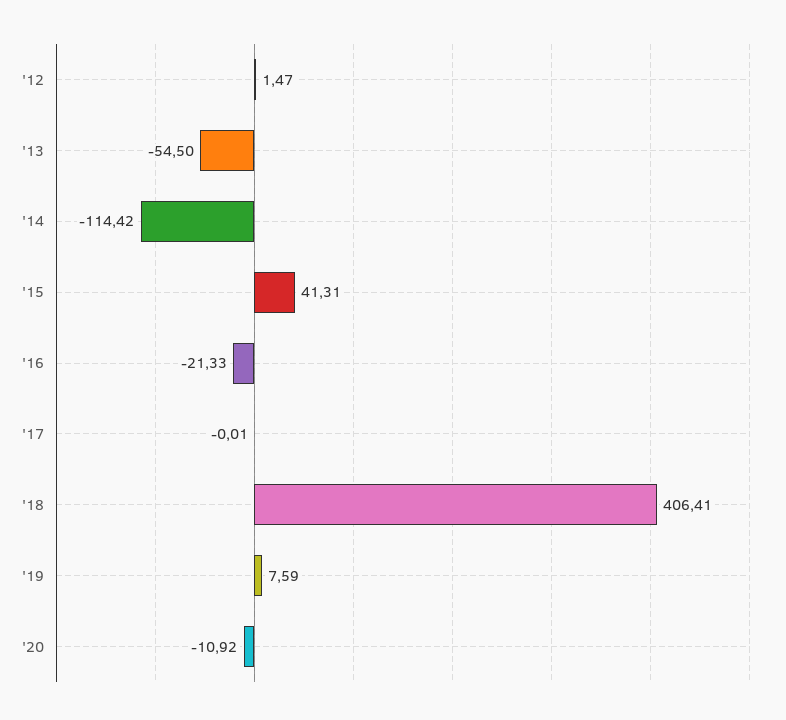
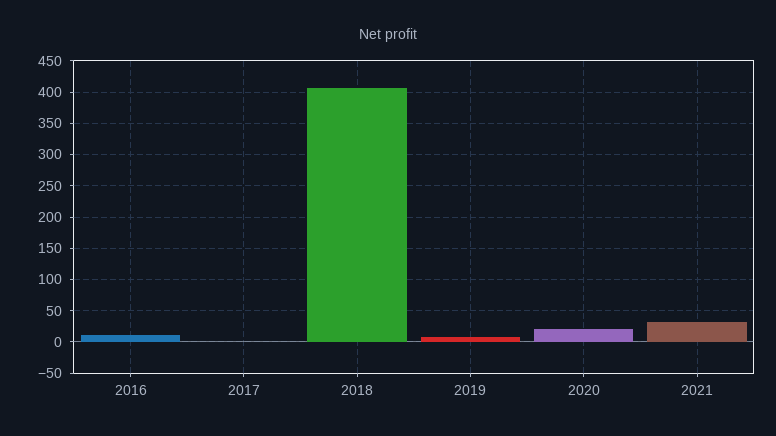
'12: 1.47 -> none
'13: -54.5 -> none
'14: -114.42 -> none
'15: 41.31 -> none
'16: -21.33 -> 10
'20: -10.92 -> 20
2021: none -> 30

